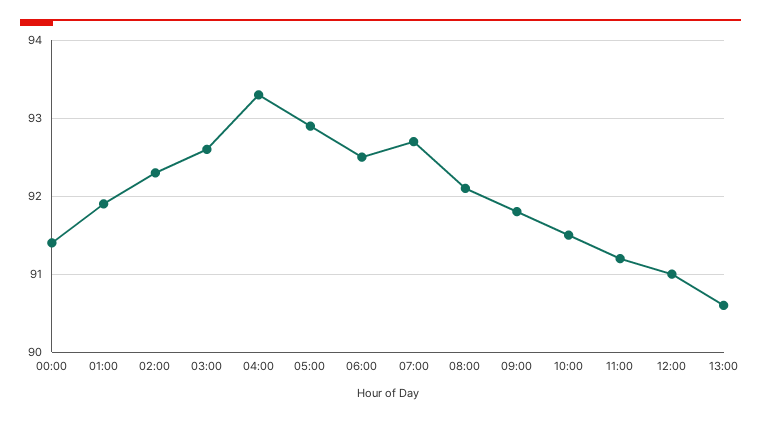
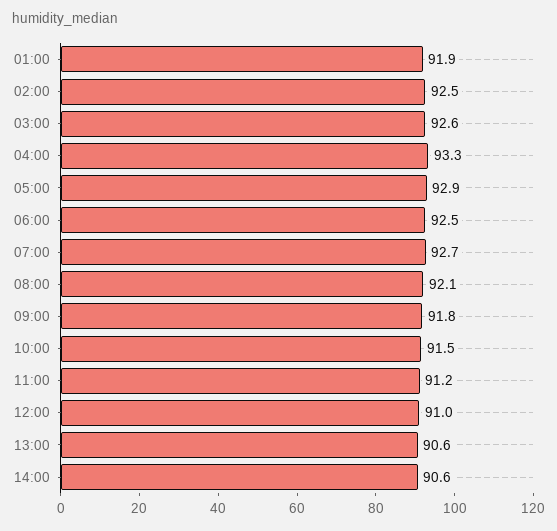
00:00: 91.4 -> none
02:00: 92.3 -> 92.5
14:00: none -> 90.6

